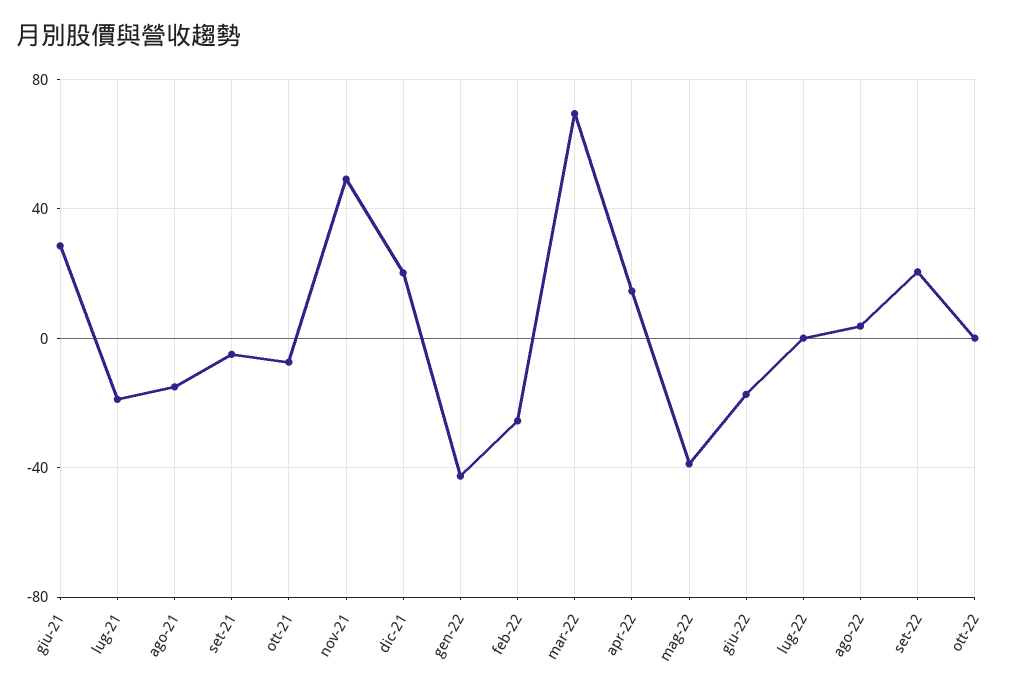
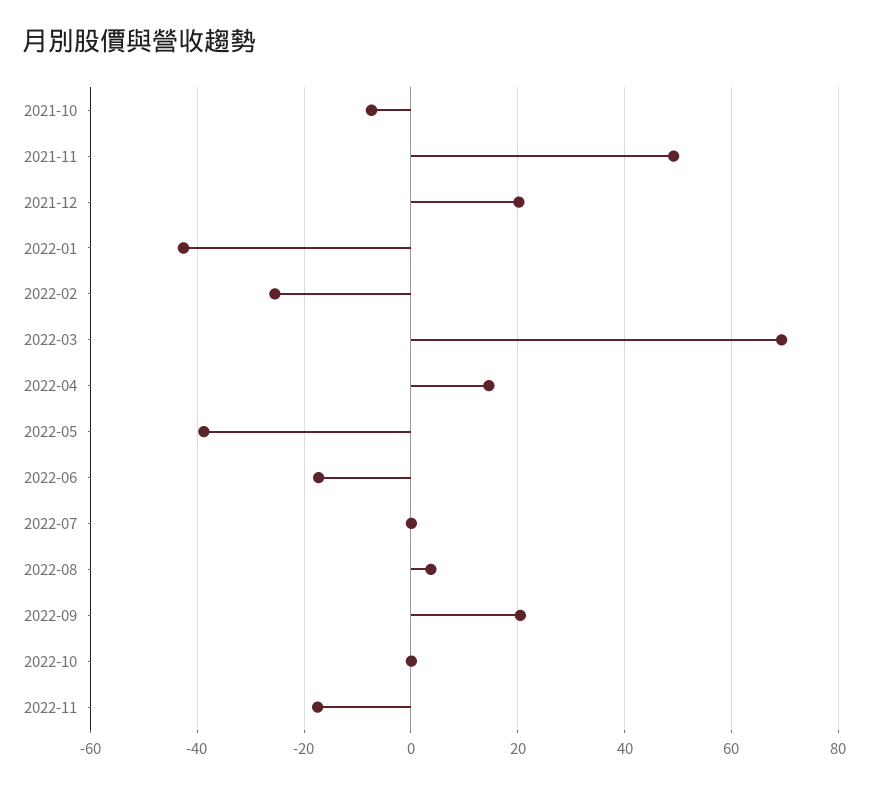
giu-21: 30 -> none
lug-21: -20 -> none
ago-21: -15 -> none
set-21: -5 -> none
2022-11: none -> -18

